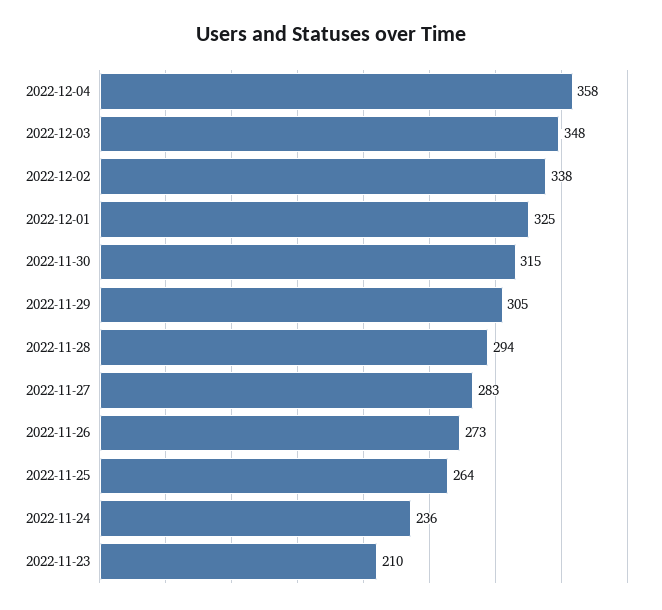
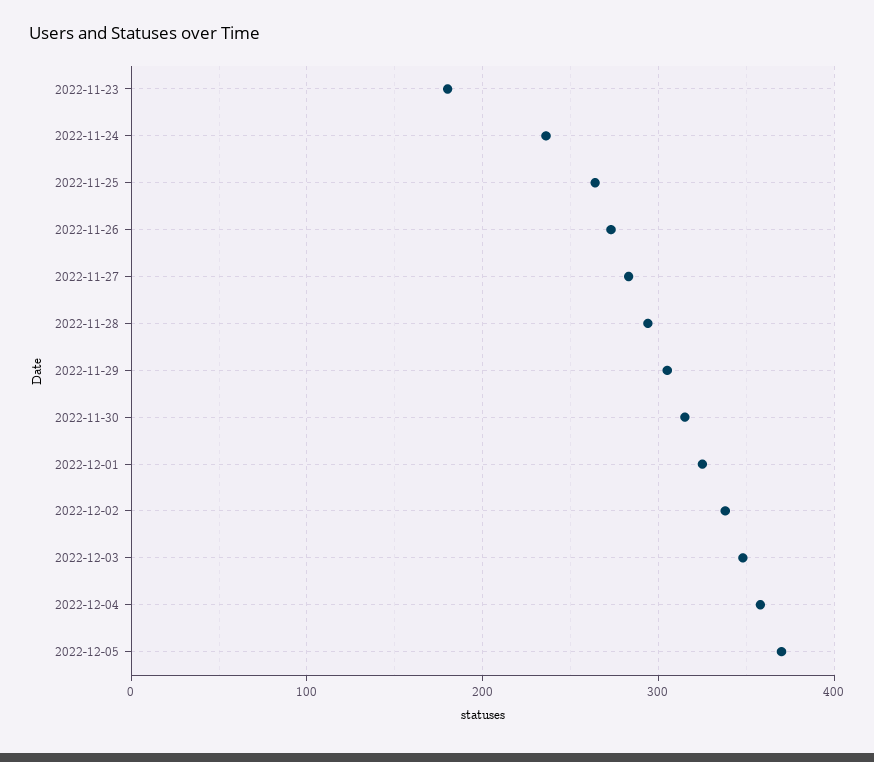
2022-11-23: 210 -> 180
2022-12-05: none -> 370

